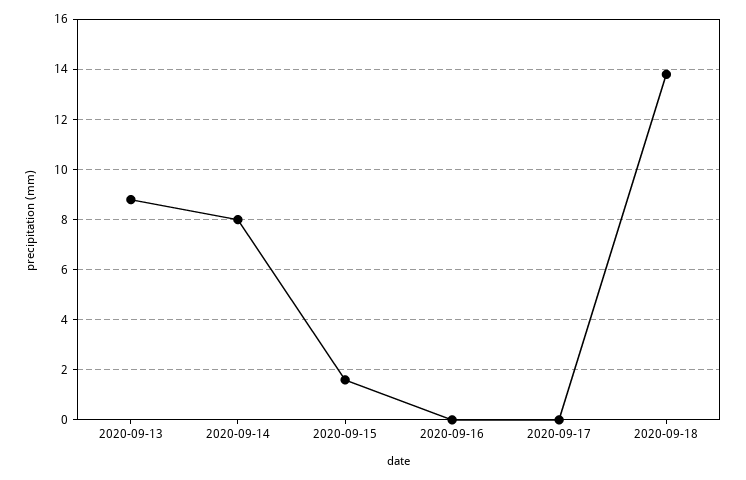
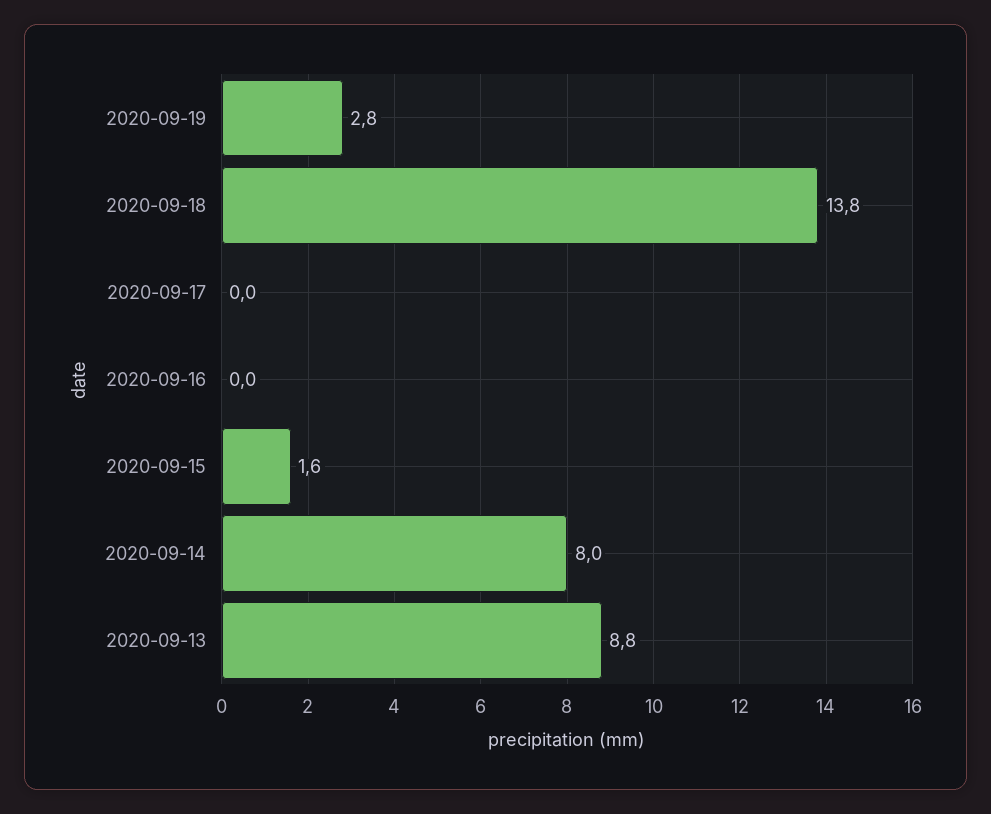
2020-09-19: none -> 2.8

